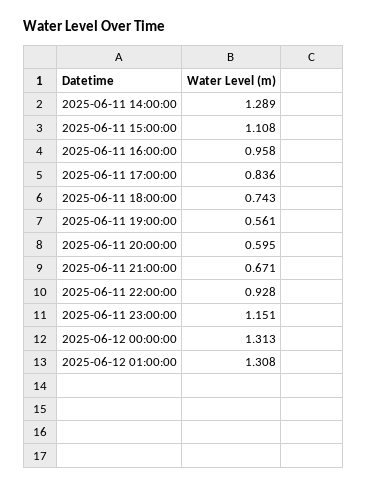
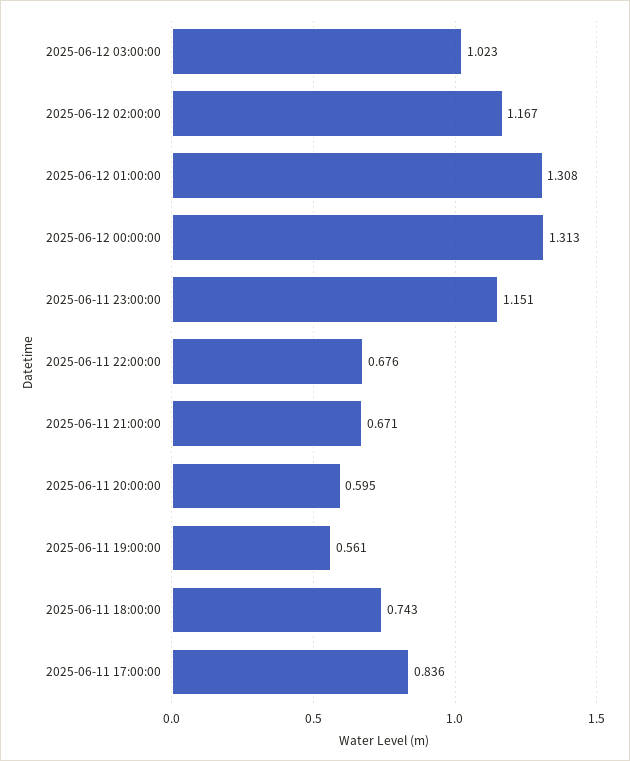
2025-06-11 14:00:00: 1.289 -> none
2025-06-11 15:00:00: 1.108 -> none
2025-06-11 16:00:00: 0.958 -> none
2025-06-11 22:00:00: 0.928 -> 0.676
2025-06-12 03:00:00: none -> 1.023
2025-06-12 02:00:00: none -> 1.167

